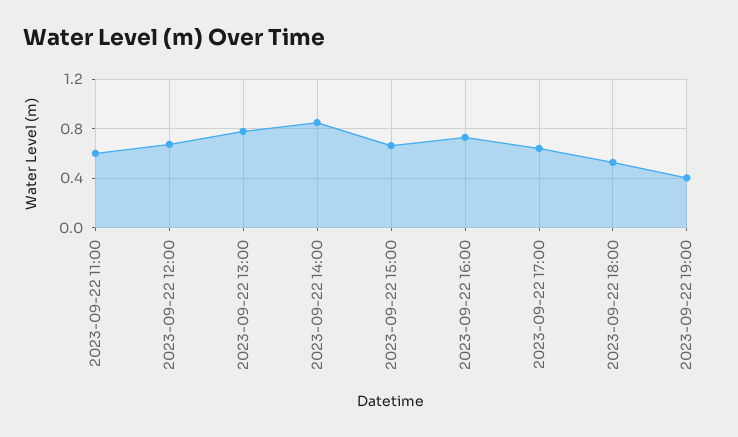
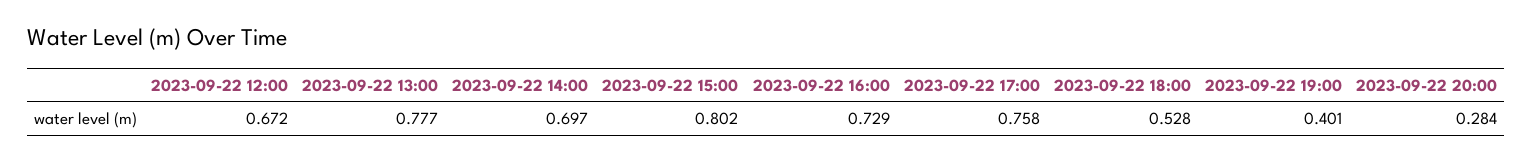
2023-09-22 11:00: 0.6 -> none
2023-09-22 14:00: 0.85 -> 0.697
2023-09-22 15:00: 0.65 -> 0.802
2023-09-22 17:00: 0.65 -> 0.758
2023-09-22 20:00: none -> 0.284

